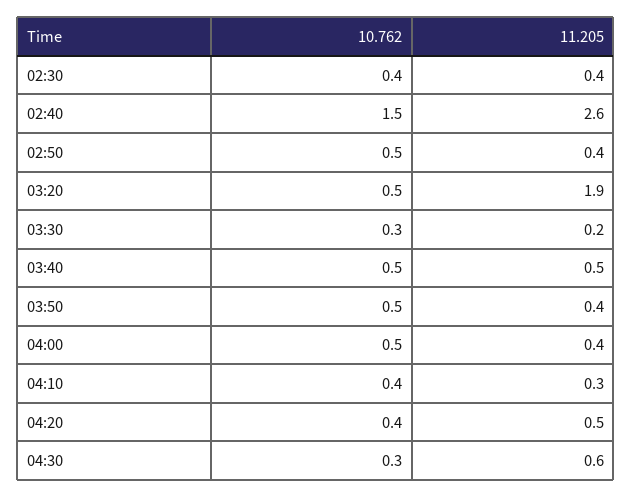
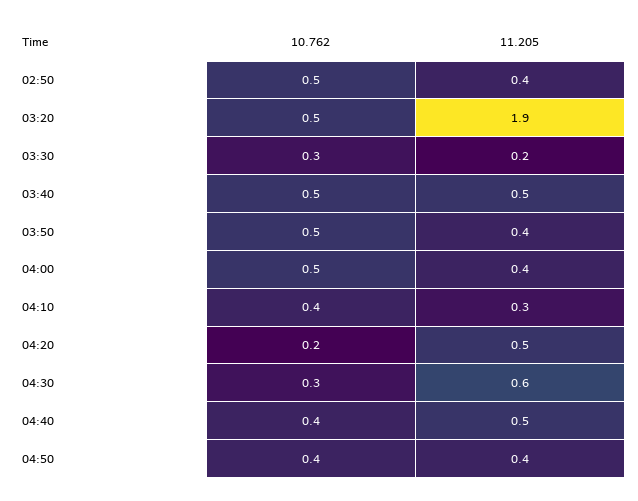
10.762, 02:30: 0.4 -> none
11.205, 02:30: 0.4 -> none
10.762, 02:40: 1.5 -> none
11.205, 02:40: 2.6 -> none
10.762, 04:20: 0.4 -> 0.2
10.762, 04:40: none -> 0.4
11.205, 04:40: none -> 0.5
10.762, 04:50: none -> 0.4
11.205, 04:50: none -> 0.4

